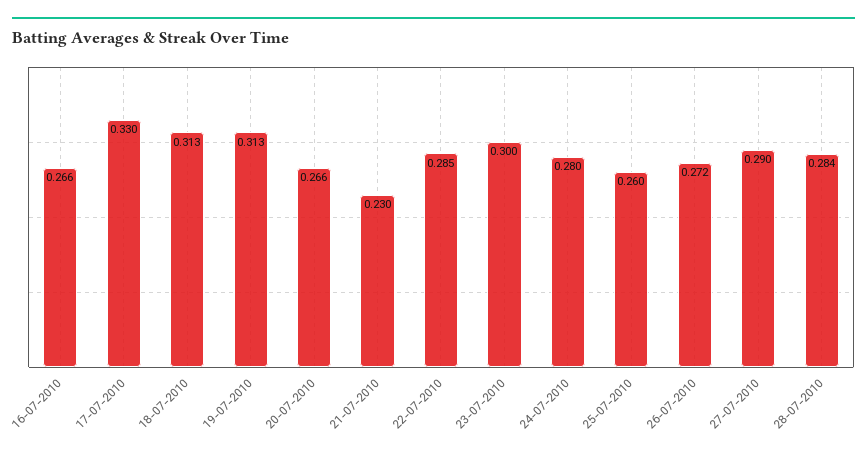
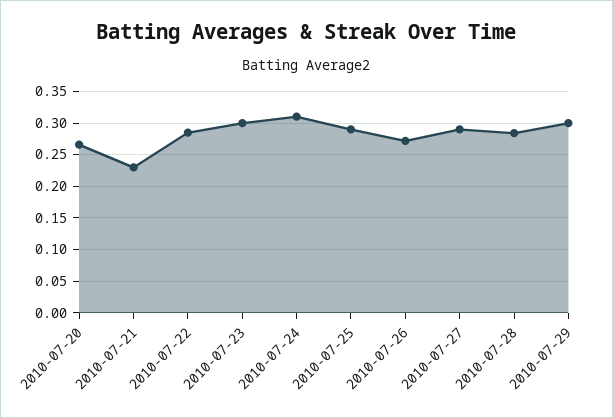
16-07-2010: 0.266 -> none
17-07-2010: 0.33 -> none
18-07-2010: 0.313 -> none
19-07-2010: 0.313 -> none
24-07-2010: 0.28 -> 0.31
25-07-2010: 0.26 -> 0.29
2010-07-29: none -> 0.3

